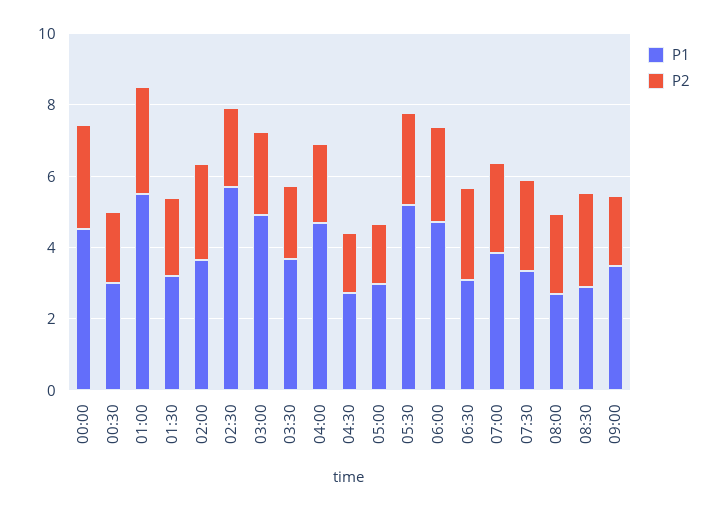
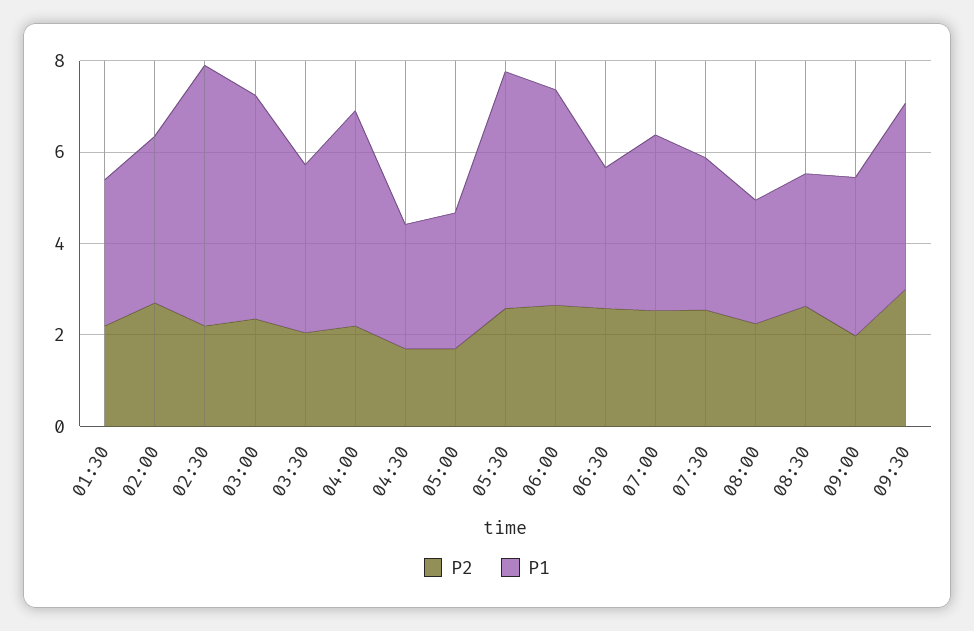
P1, 00:00: 4.5 -> none
P2, 00:00: 3 -> none
P1, 00:30: 3 -> none
P2, 00:30: 2 -> none
P1, 01:00: 5.5 -> none
P2, 01:00: 3 -> none
P2, 09:30: none -> 3
P1, 09:30: none -> 4

